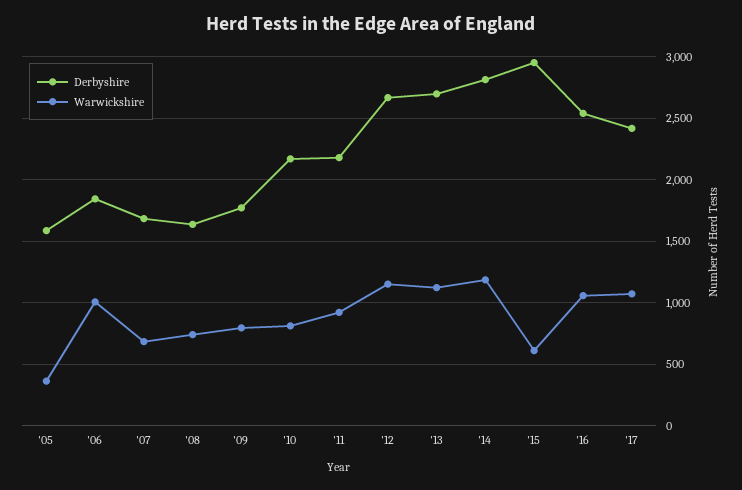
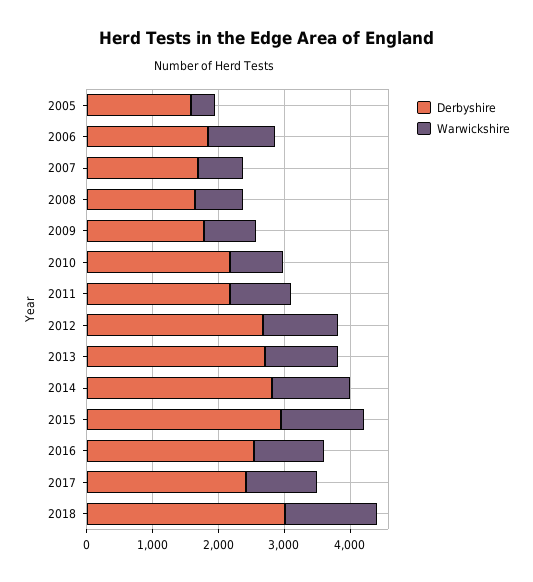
Warwickshire, '15: 600 -> 1200
Derbyshire, 2018: none -> 3000
Warwickshire, 2018: none -> 1400

